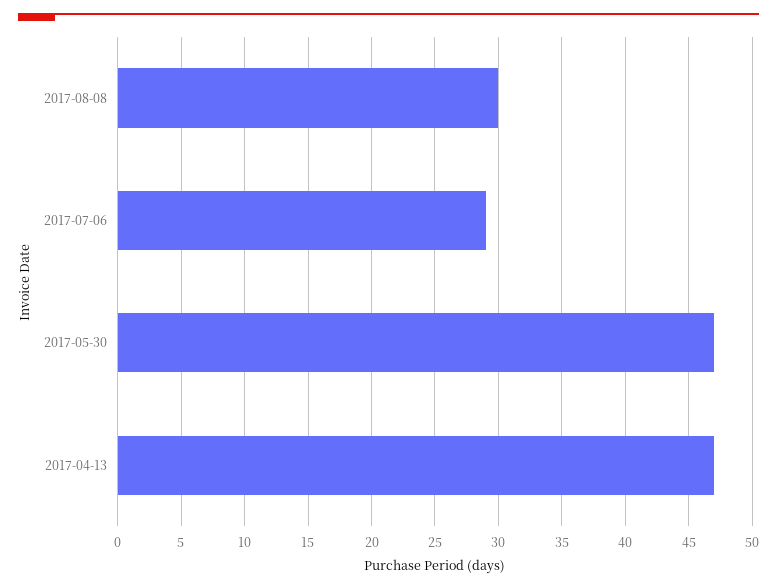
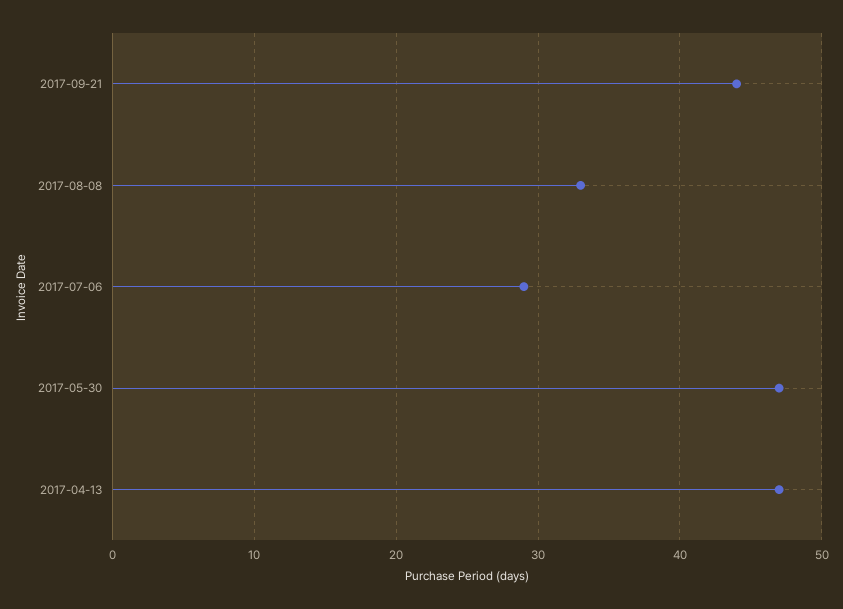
2017-08-08: 30 -> 33
2017-09-21: none -> 44

